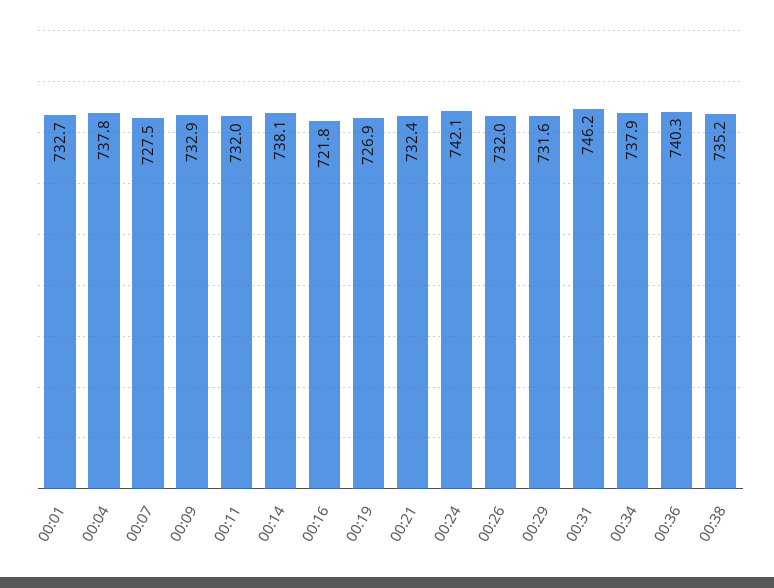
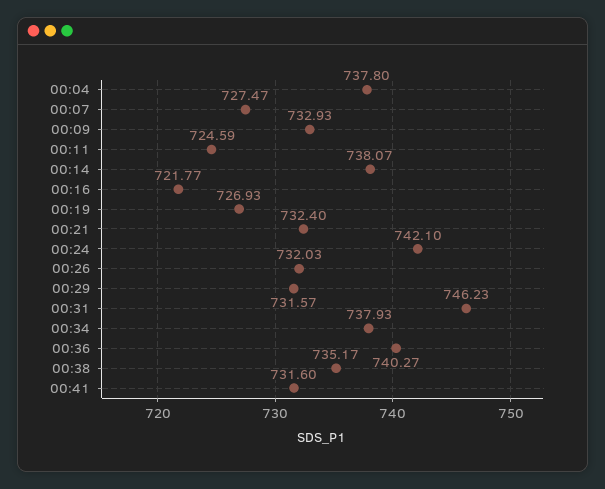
00:01: 732.7 -> none
00:11: 732 -> 724.59
00:41: none -> 731.6

